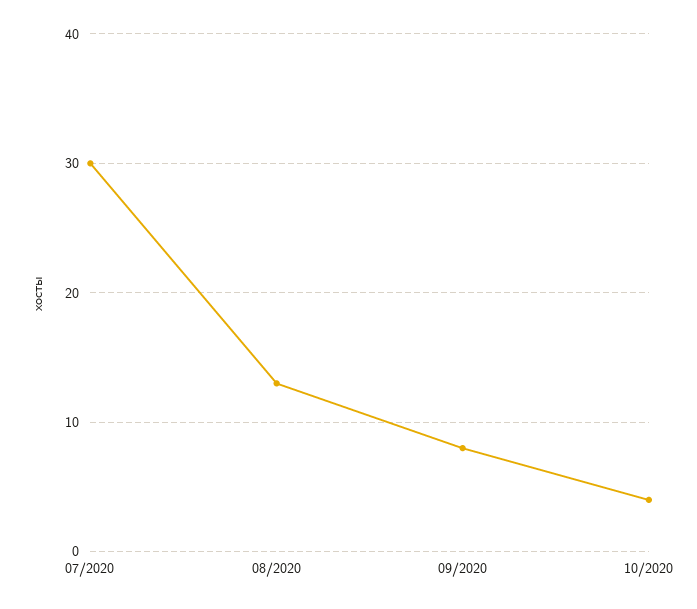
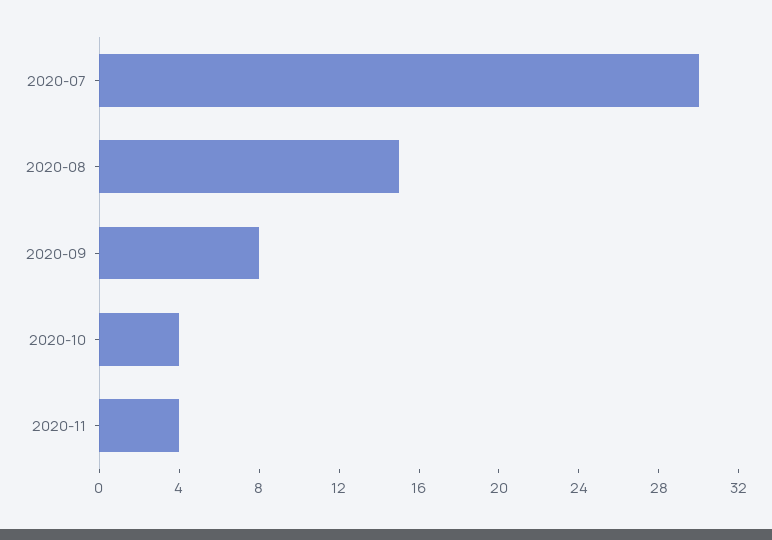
08/2020: 13 -> 15
2020-11: none -> 4

